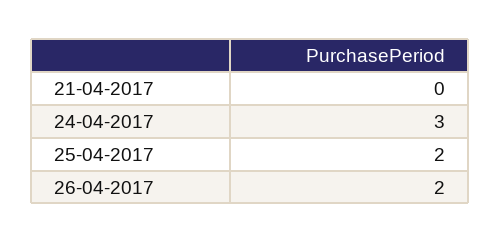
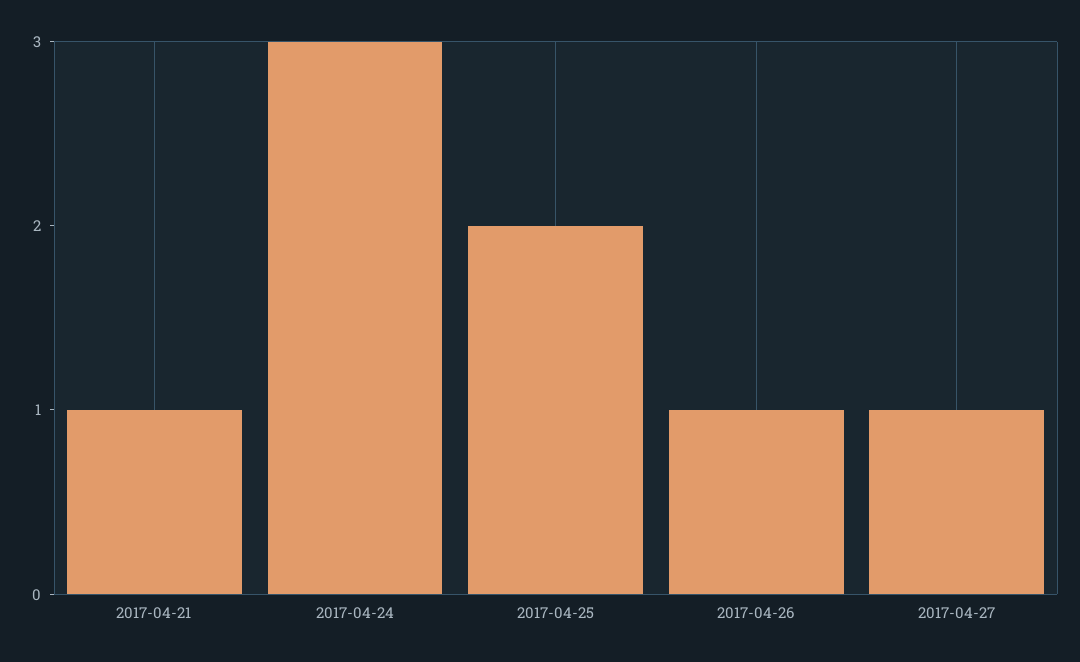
21-04-2017: 0 -> 1
26-04-2017: 2 -> 1
2017-04-27: none -> 1

